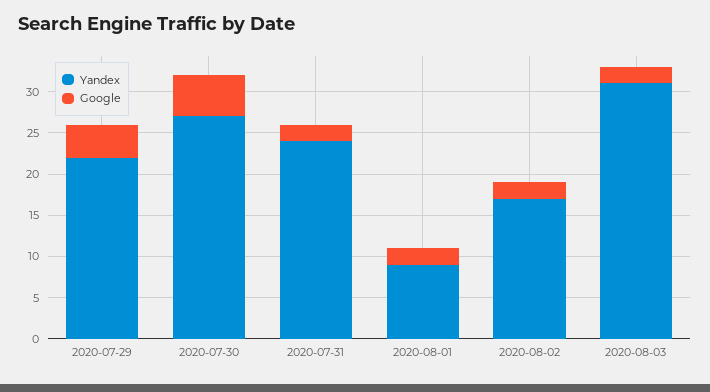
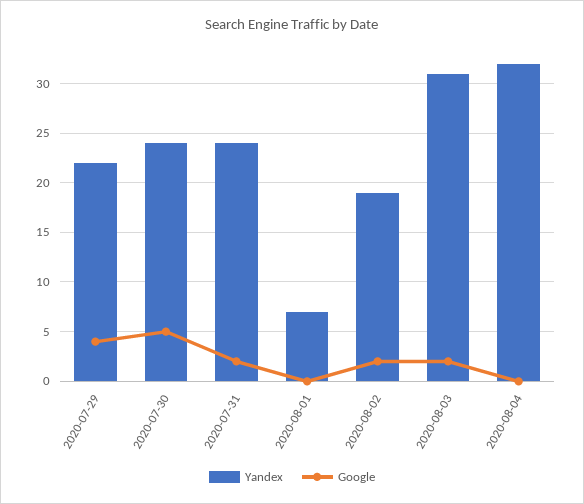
Yandex, 2020-07-30: 27 -> 24
Yandex, 2020-08-01: 9 -> 7
Google, 2020-08-01: 2 -> 0
Yandex, 2020-08-02: 17 -> 19
Yandex, 2020-08-04: none -> 32
Google, 2020-08-04: none -> 0

